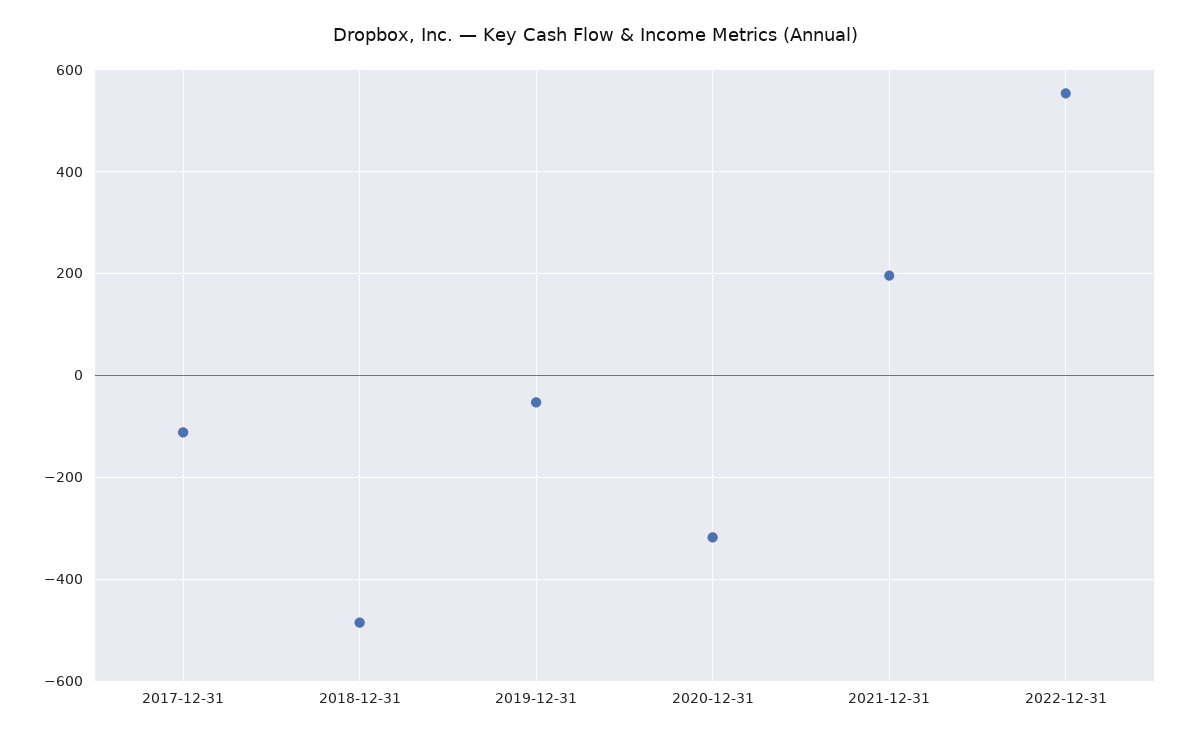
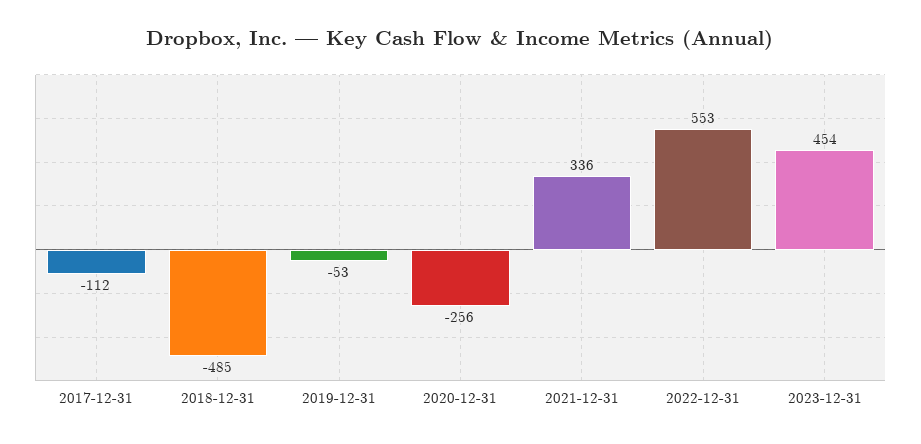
2020-12-31: -320 -> -256
2021-12-31: 200 -> 336
2023-12-31: none -> 454

